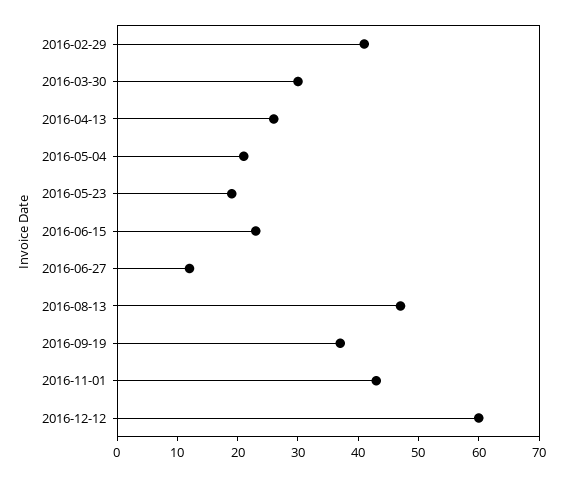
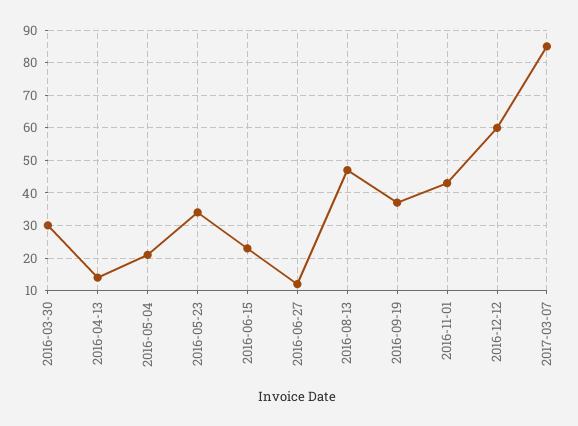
2016-02-29: 40 -> none
2016-04-13: 25 -> 15
2016-05-23: 20 -> 35
2017-03-07: none -> 85

